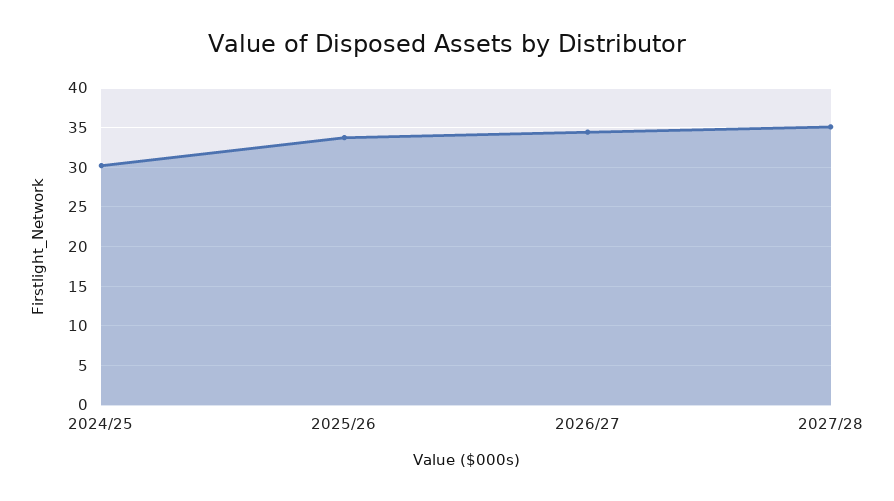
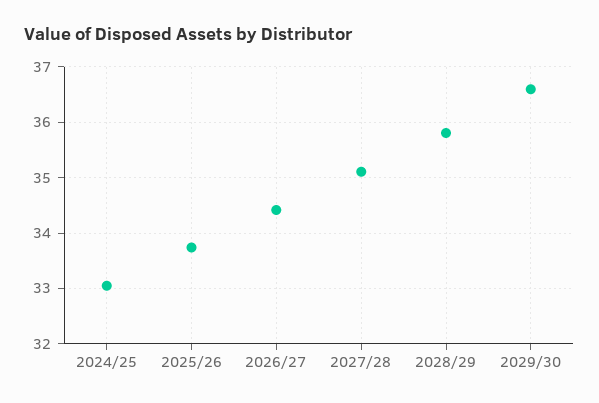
2024/25: 30 -> 33
2028/29: none -> 35.8
2029/30: none -> 36.6

